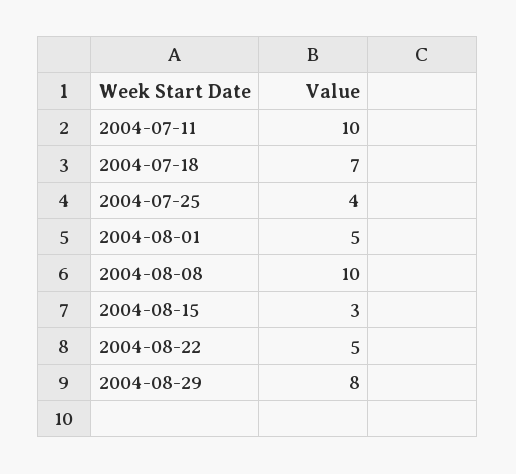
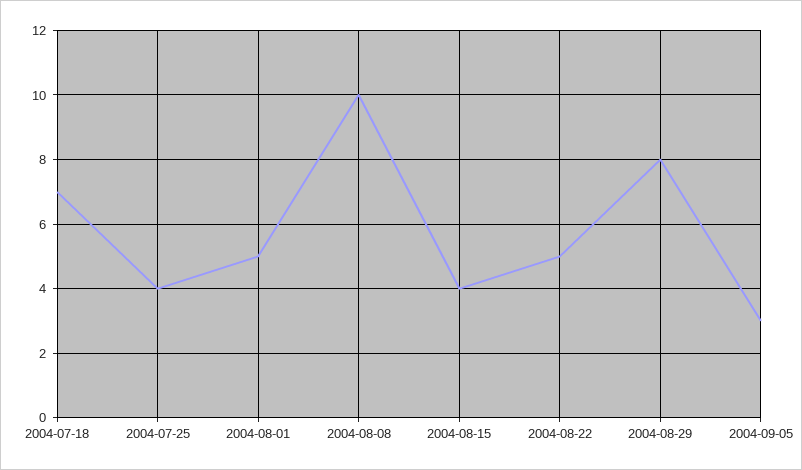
2004-07-11: 10 -> none
2004-08-15: 3 -> 4
2004-09-05: none -> 3

